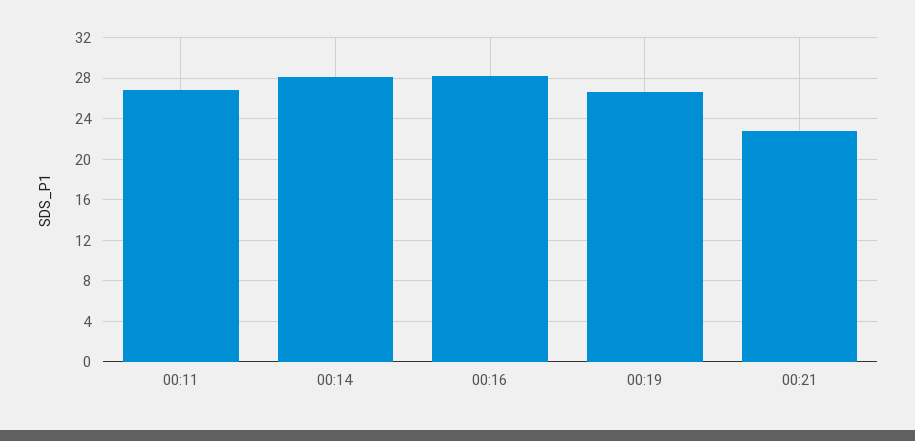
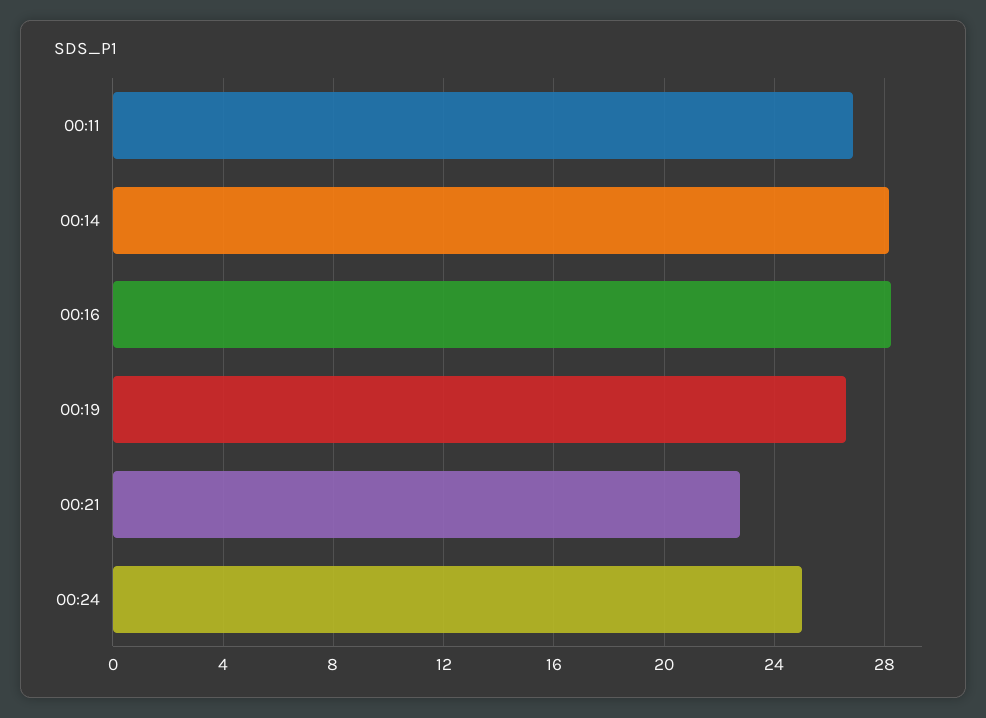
00:24: none -> 25

